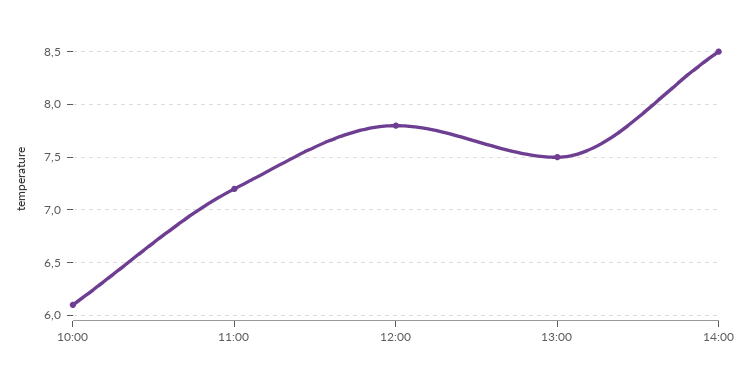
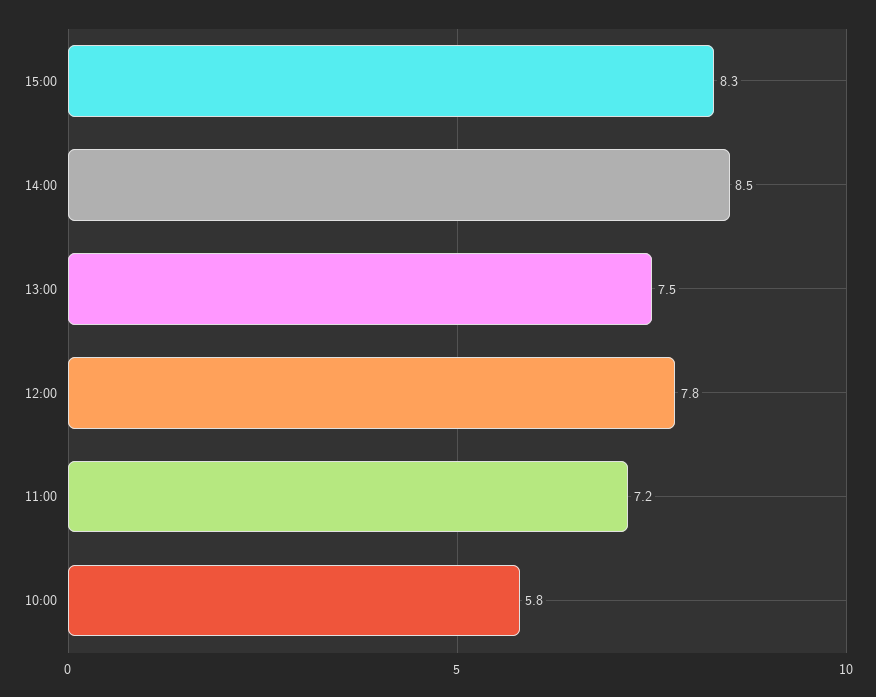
10:00: 6.1 -> 5.8
15:00: none -> 8.3

